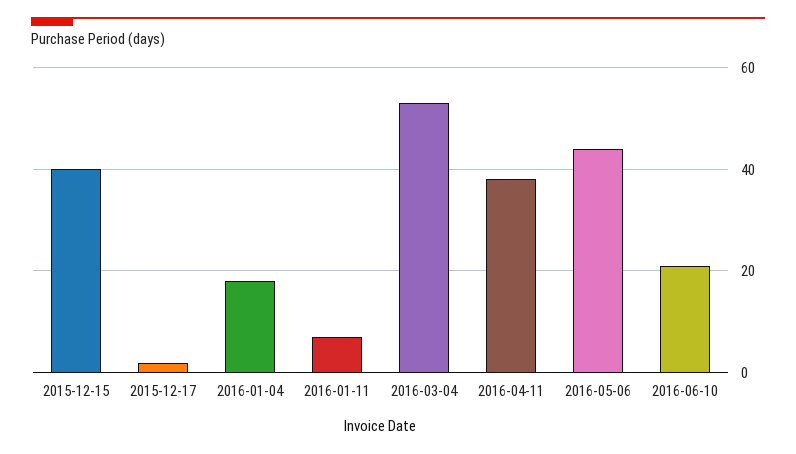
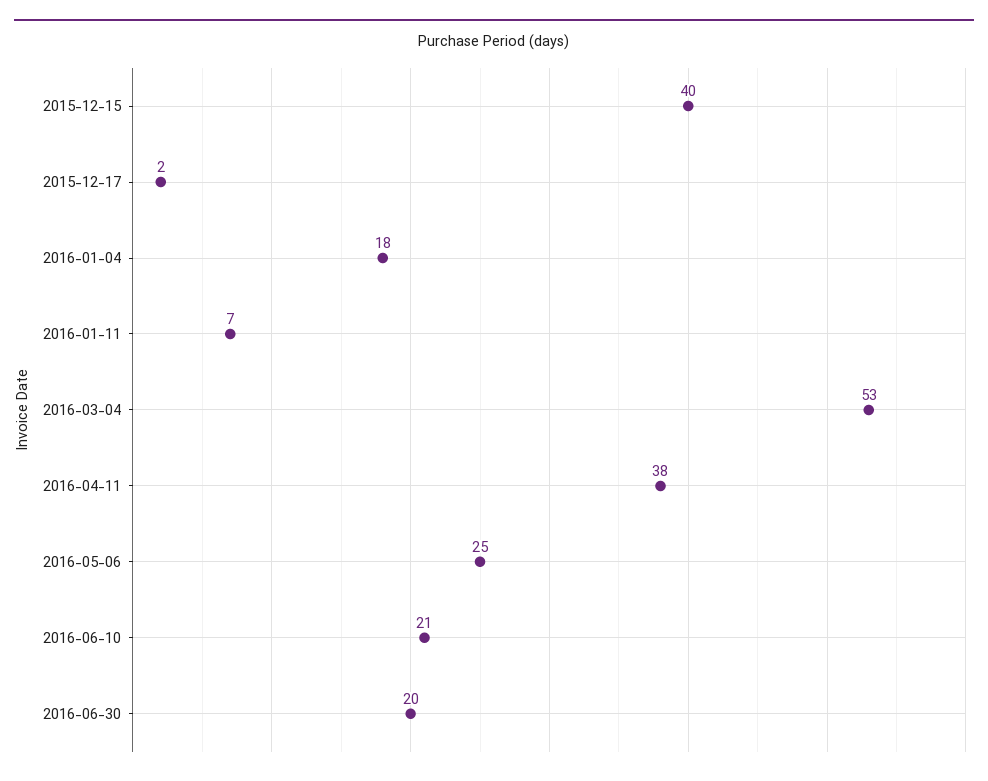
2016-05-06: 45 -> 25
2016-06-30: none -> 20

